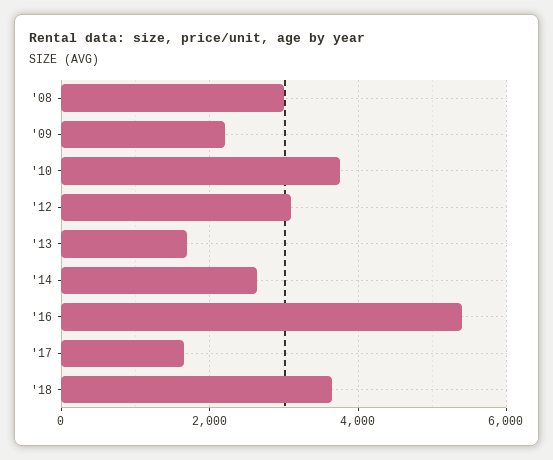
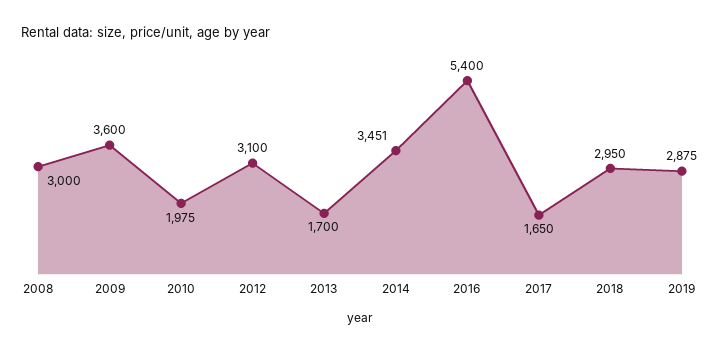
'09: 2200 -> 3600
'10: 3800 -> 1975
'14: 2600 -> 3451
'18: 3600 -> 2950
2019: none -> 2875

